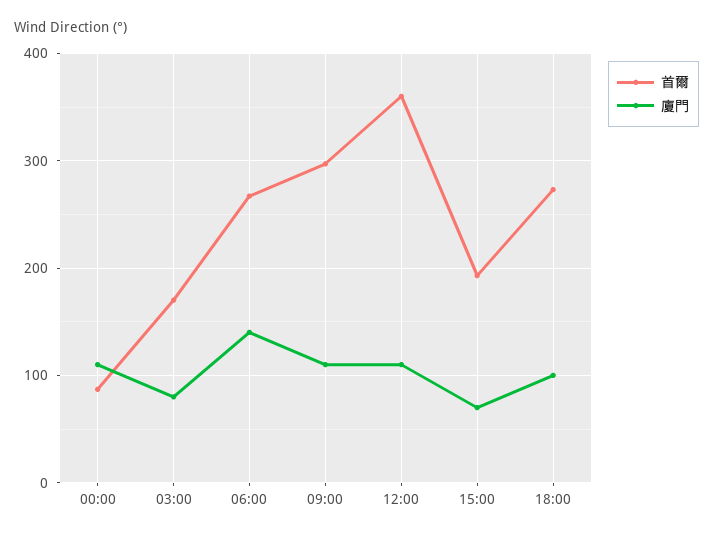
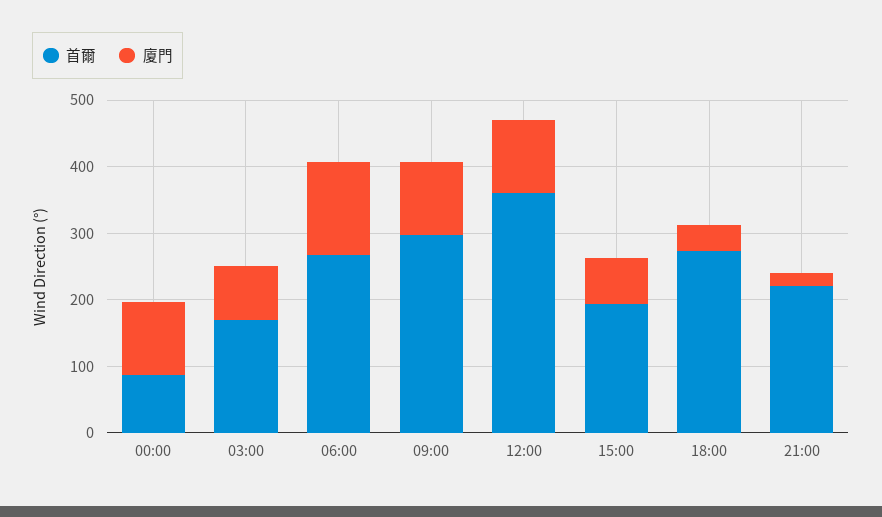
廈門, 18:00: 100 -> 40
首爾, 21:00: none -> 220
廈門, 21:00: none -> 20

